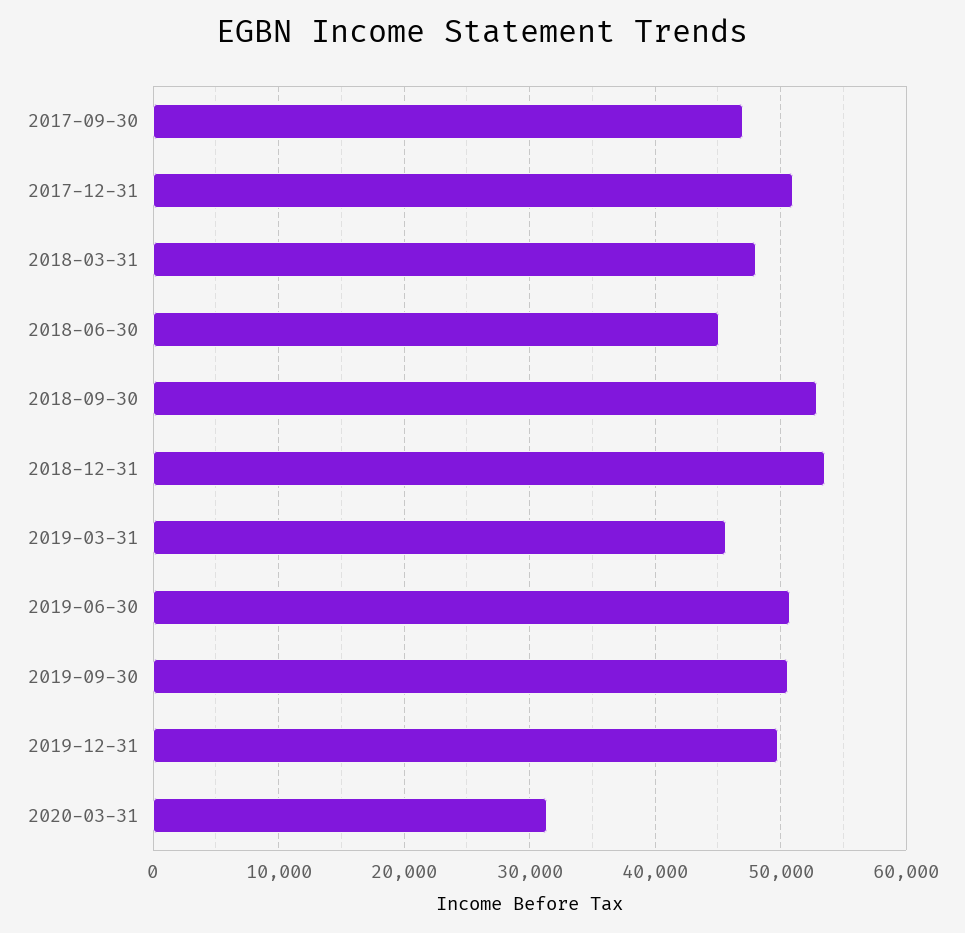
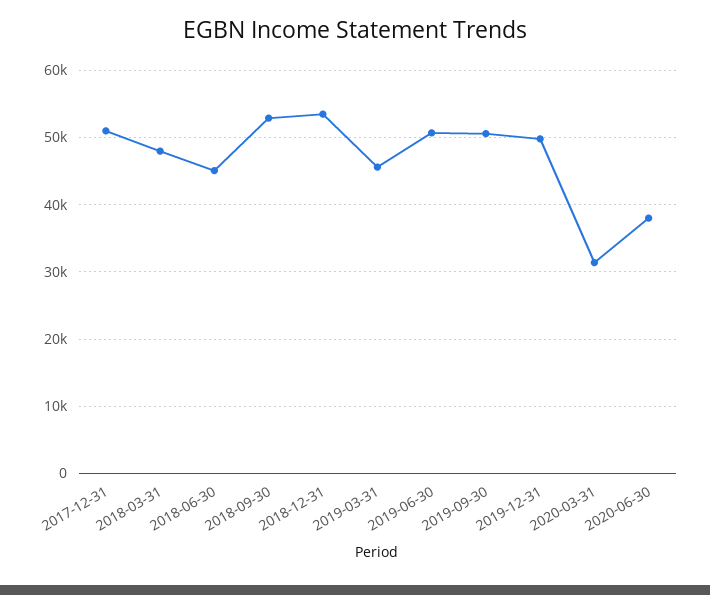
2017-09-30: 47000 -> none
2020-06-30: none -> 38000

